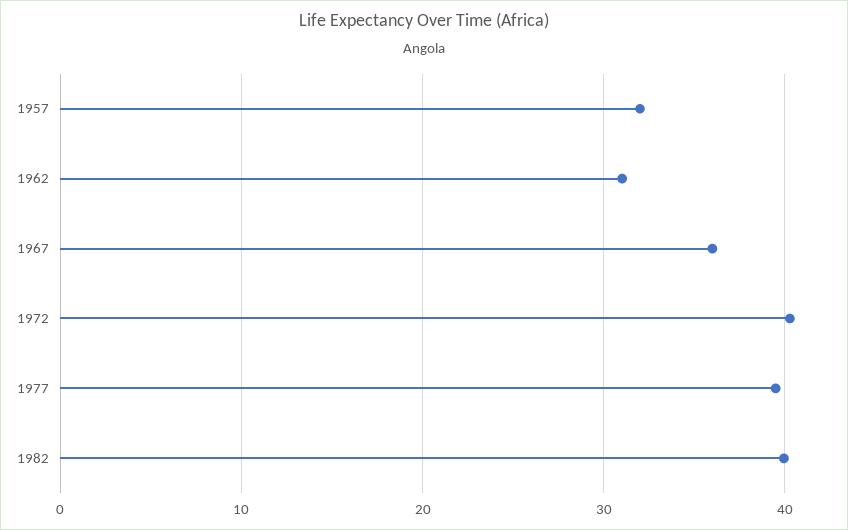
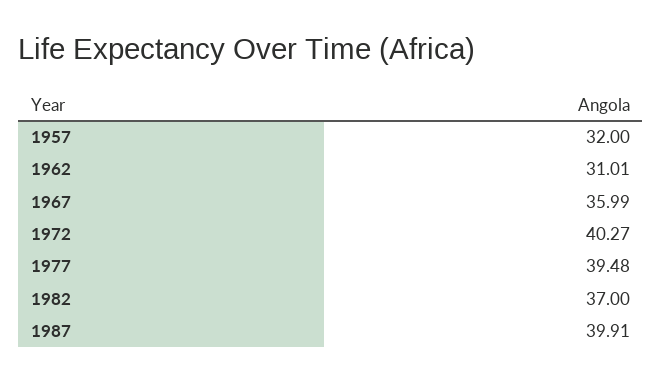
1982: 40 -> 37
1987: none -> 39.91

